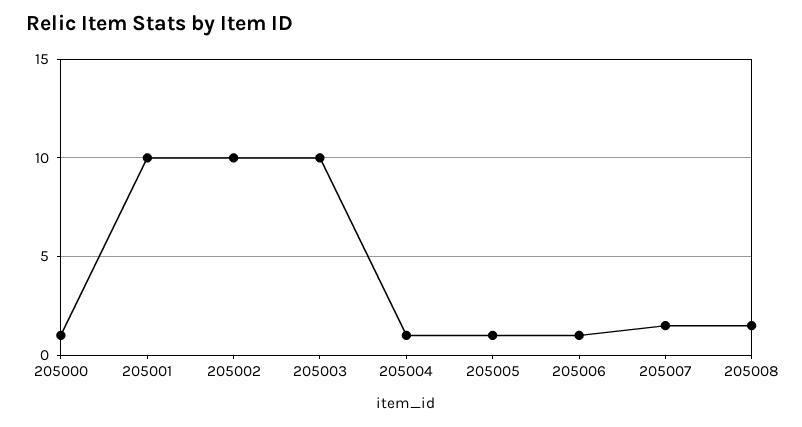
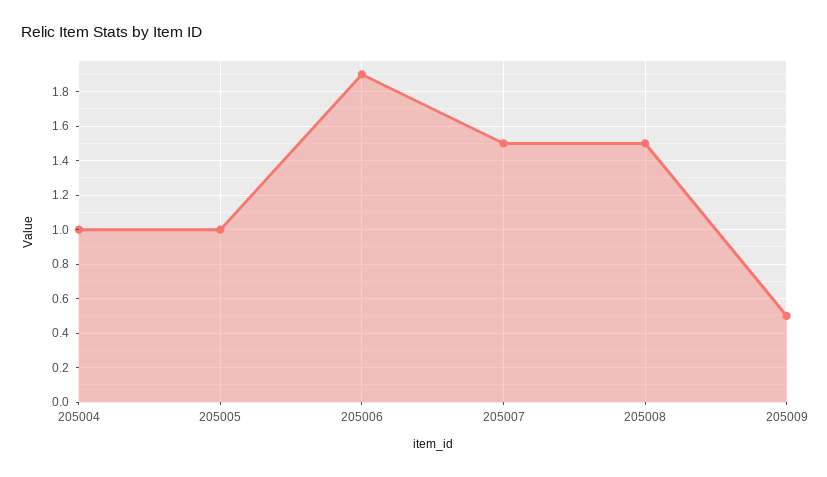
205000: 1 -> none
205001: 10 -> none
205002: 10 -> none
205003: 10 -> none
205006: 1 -> 1.9
205009: none -> 0.5

